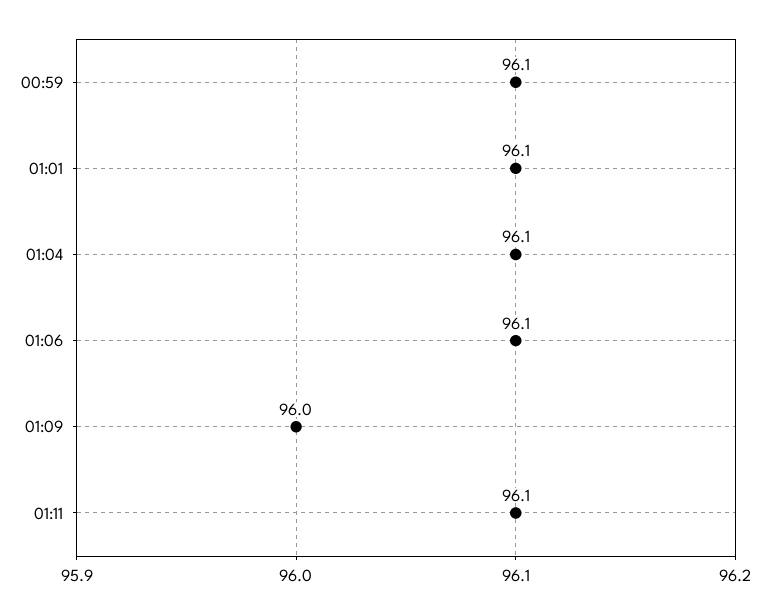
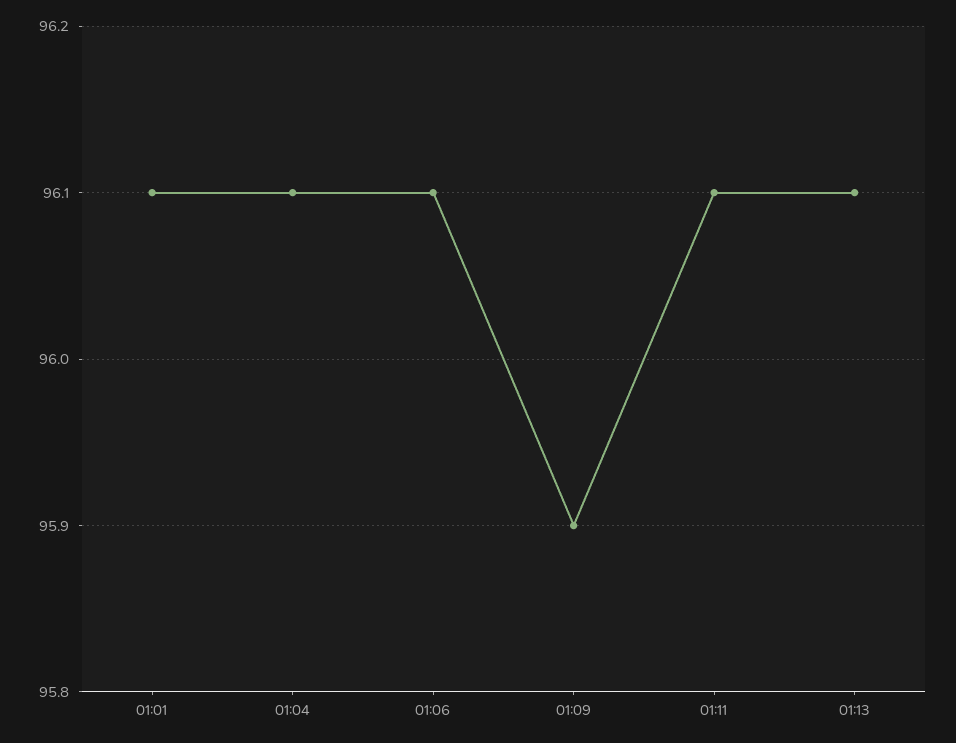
00:59: 96.1 -> none
01:09: 96 -> 95.9
01:13: none -> 96.1

